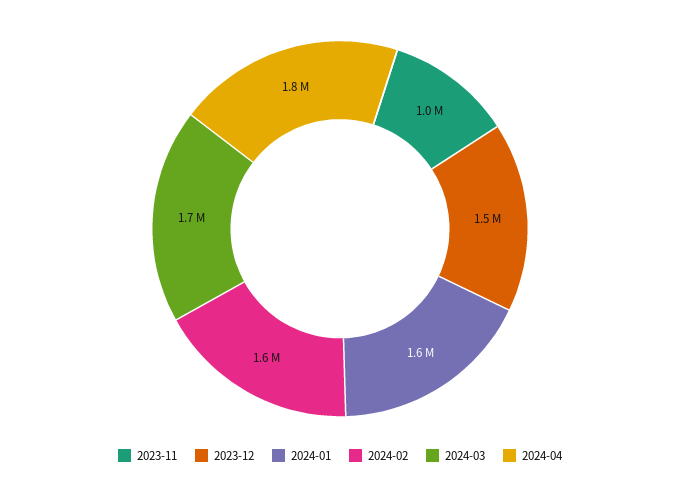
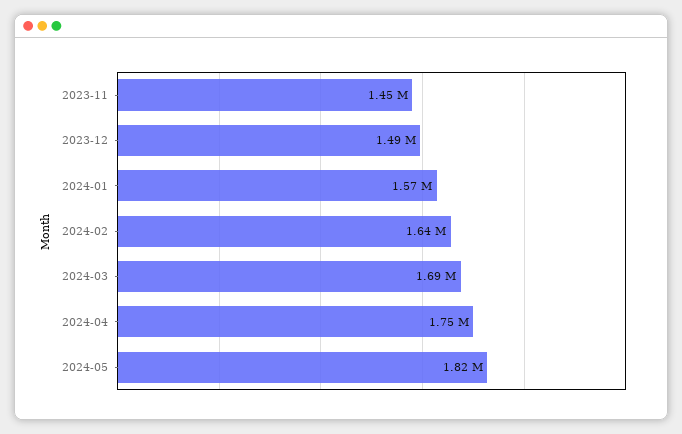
2023-11: 1000000 -> 1450000
2024-05: none -> 1820000

